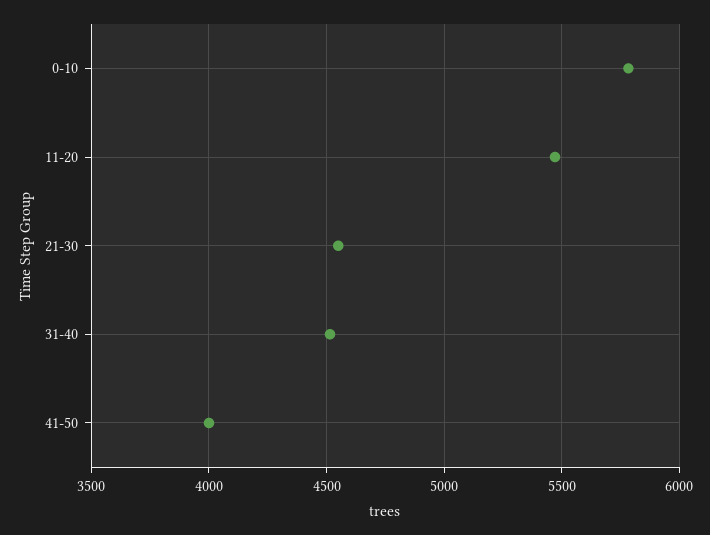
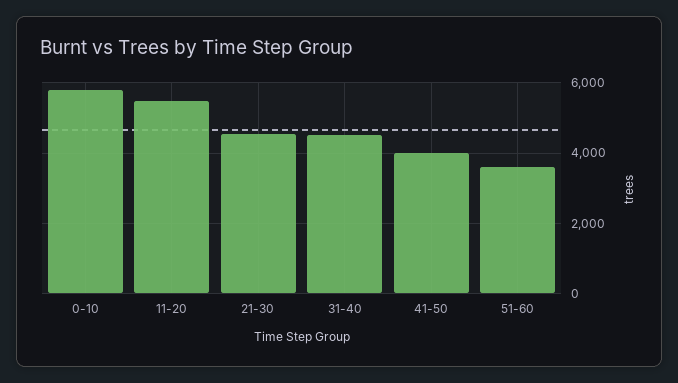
51-60: none -> 3600

